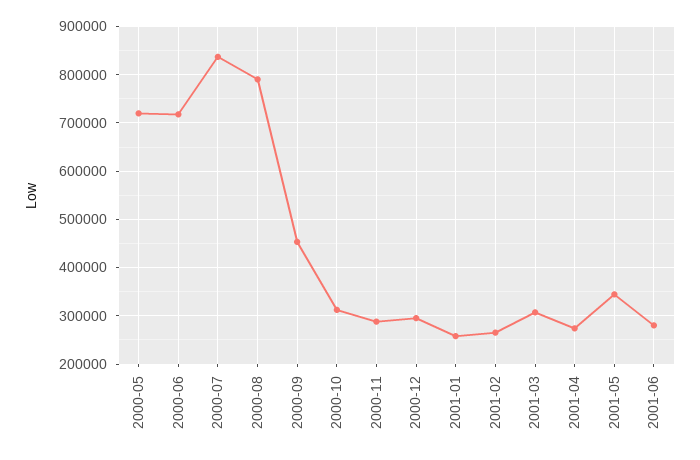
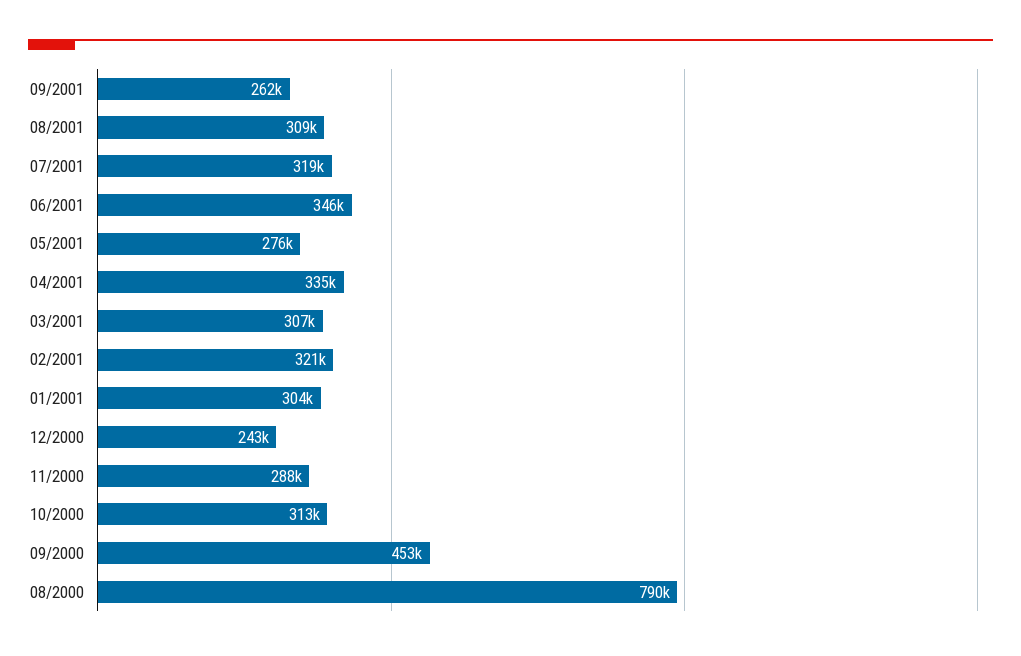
2000-05: 720000 -> none
2000-06: 720000 -> none
2000-07: 840000 -> none
2000-12: 300000 -> 243000
2001-01: 260000 -> 304000
2001-02: 260000 -> 321000
2001-04: 280000 -> 335000
2001-05: 340000 -> 276000
2001-06: 280000 -> 346000
09/2001: none -> 262000
08/2001: none -> 309000
07/2001: none -> 319000

